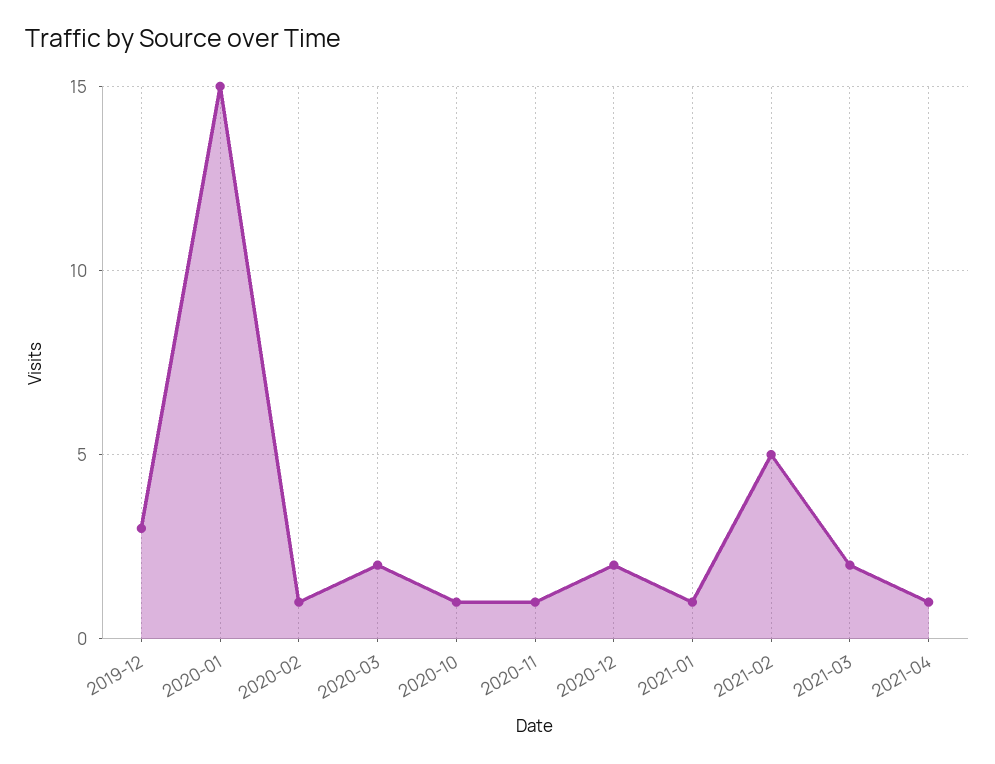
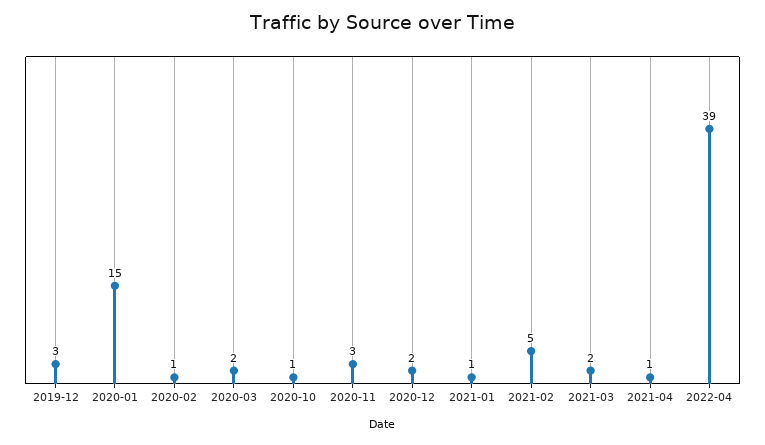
2020-11: 1 -> 3
2022-04: none -> 39

